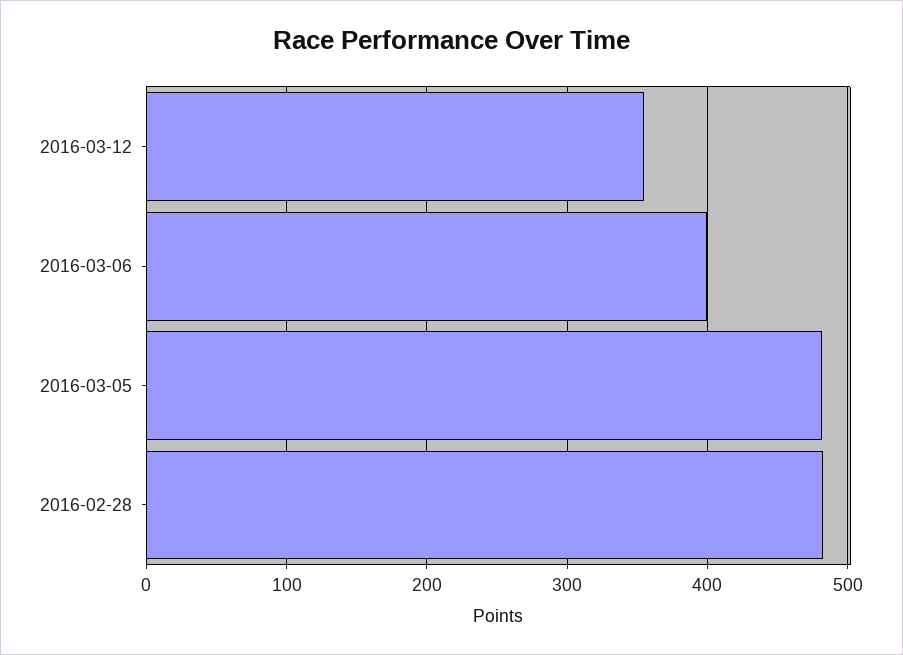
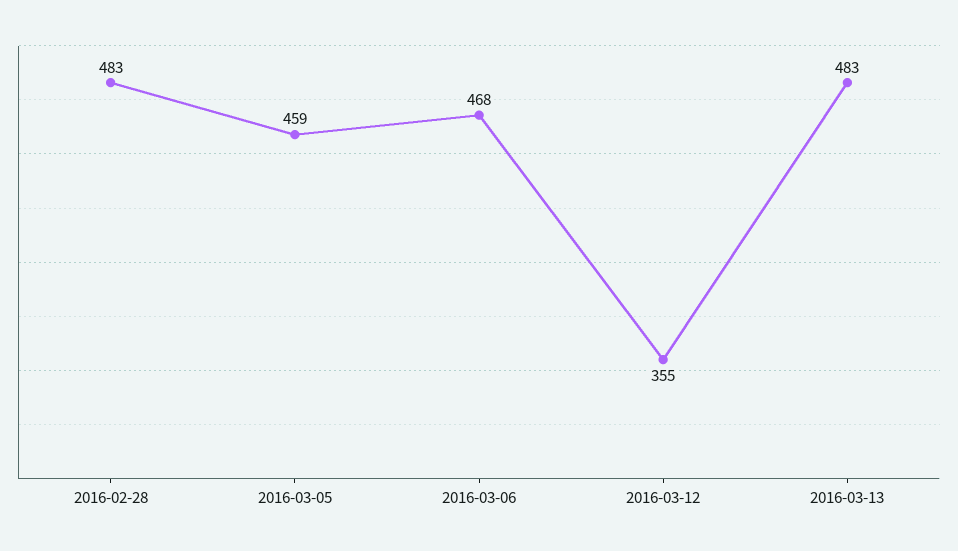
2016-03-06: 400 -> 468
2016-03-05: 480 -> 459
2016-03-13: none -> 483

